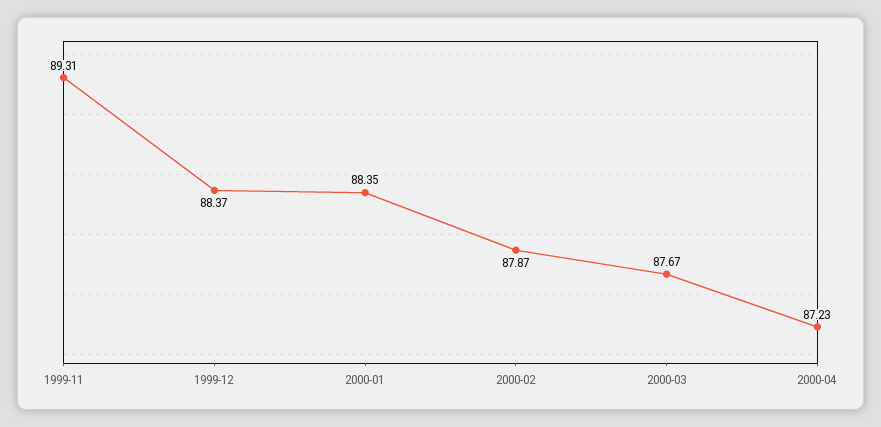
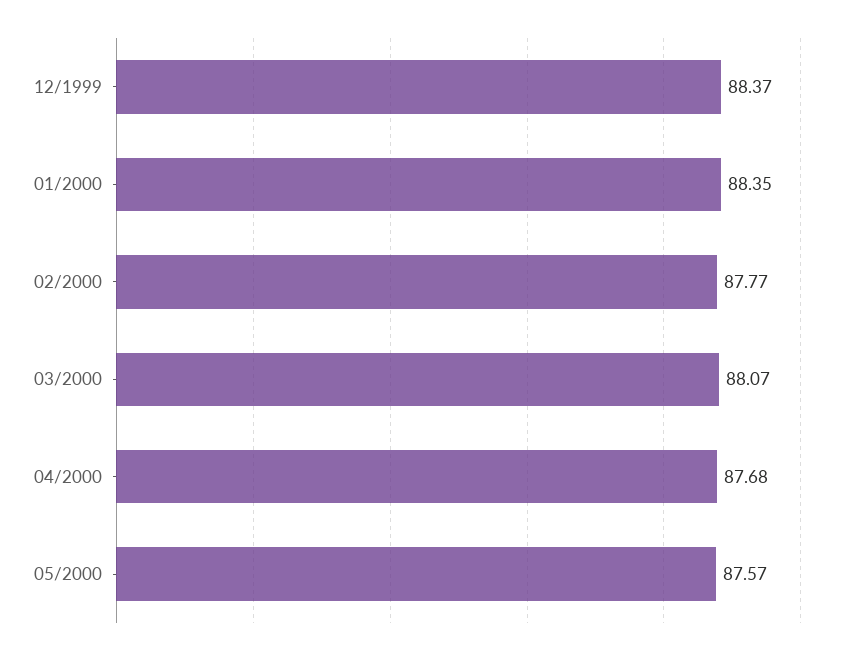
1999-11: 89.31 -> none
2000-02: 87.87 -> 87.77
2000-03: 87.67 -> 88.07
2000-04: 87.23 -> 87.68
05/2000: none -> 87.57

